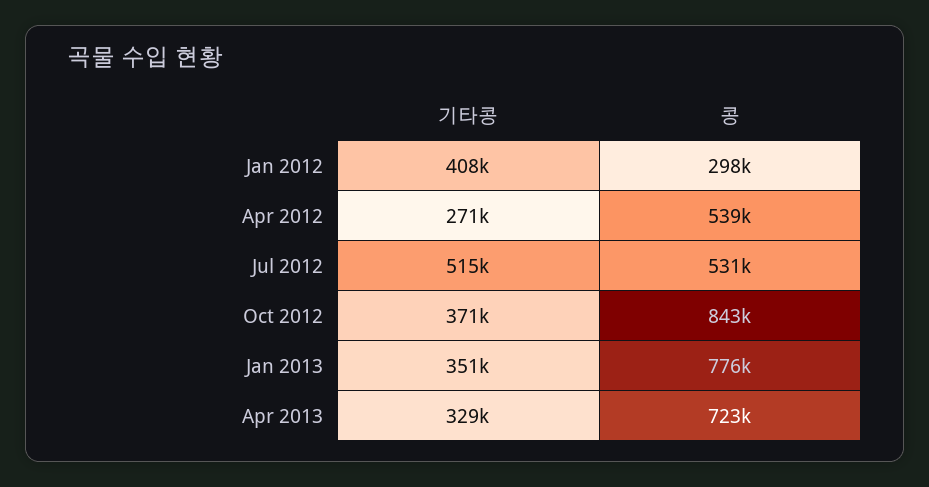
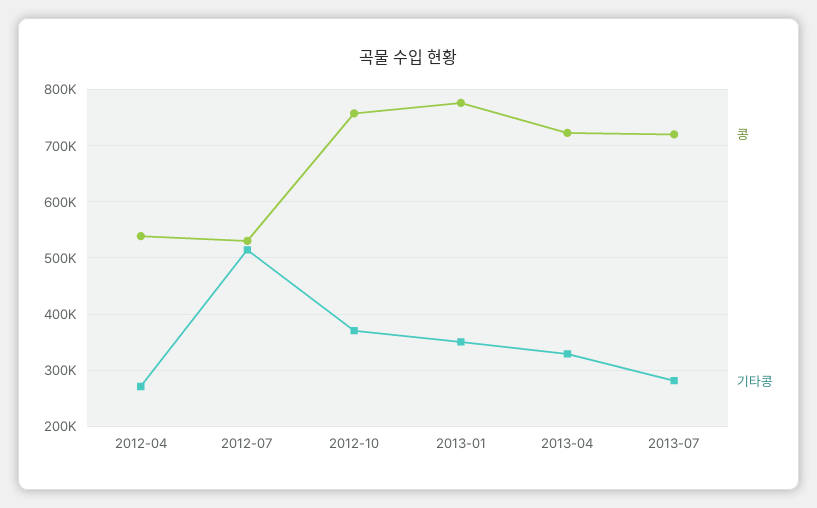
기타콩, Jan 2012: 408000 -> none
콩, Jan 2012: 298000 -> none
콩, Oct 2012: 843000 -> 760000
콩, 2013-07: none -> 720000
기타콩, 2013-07: none -> 280000

